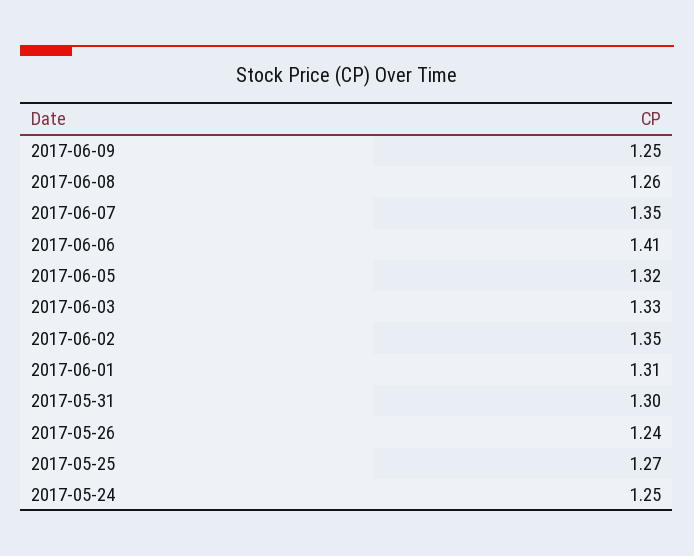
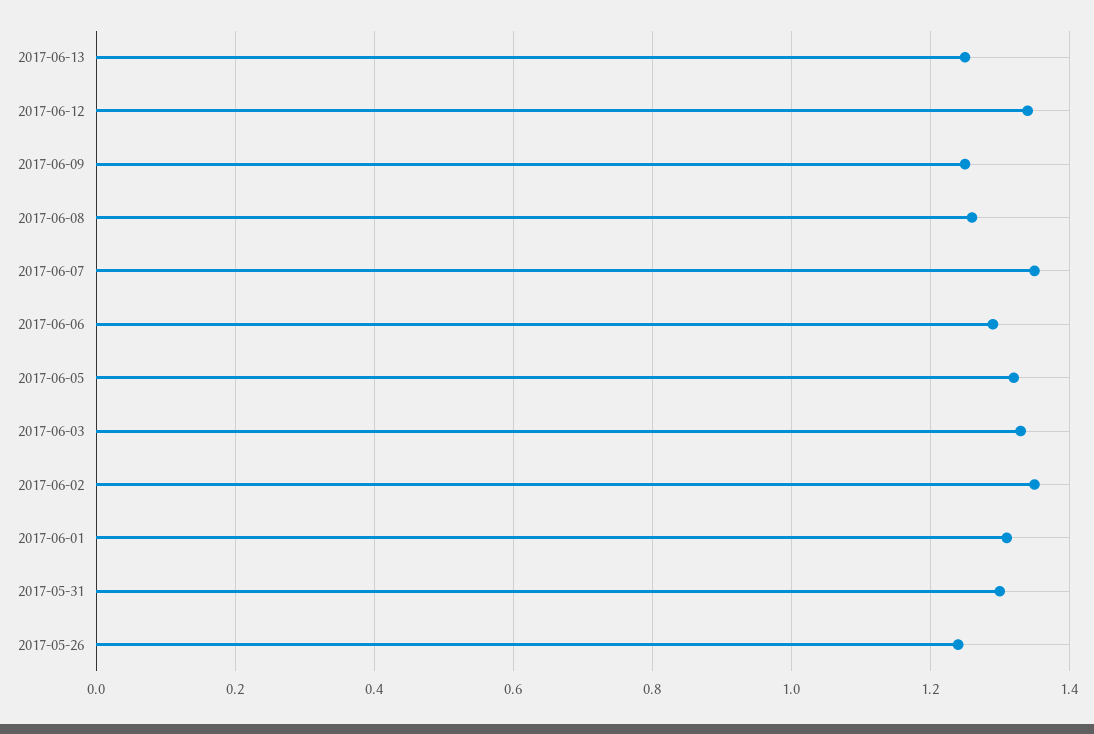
2017-06-06: 1.41 -> 1.3
2017-05-25: 1.27 -> none
2017-05-24: 1.25 -> none
2017-06-13: none -> 1.25
2017-06-12: none -> 1.35

